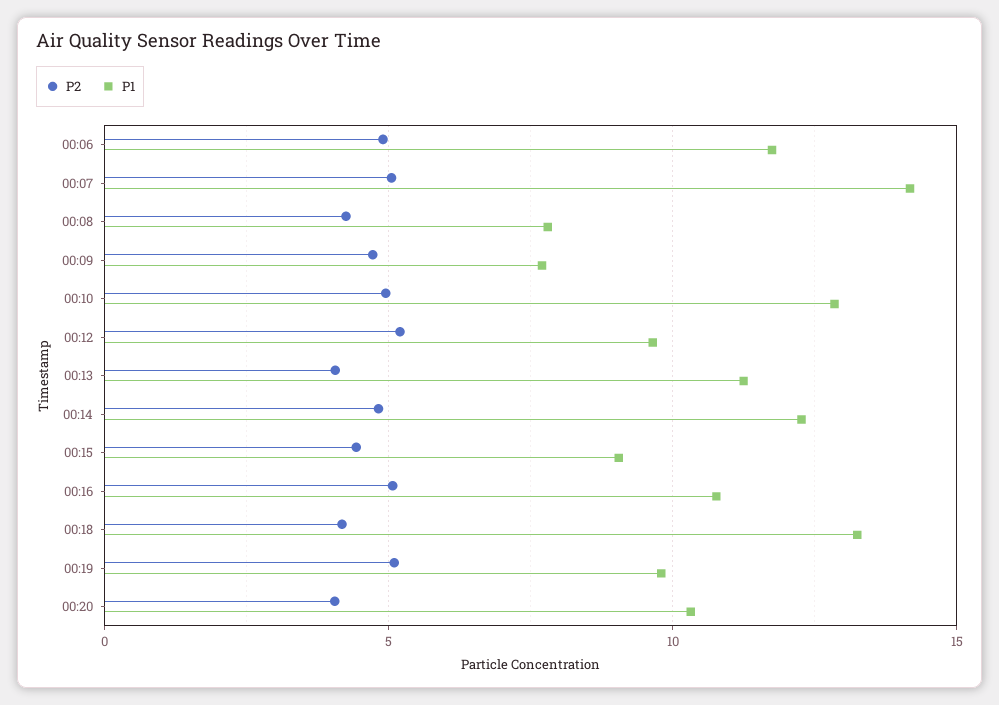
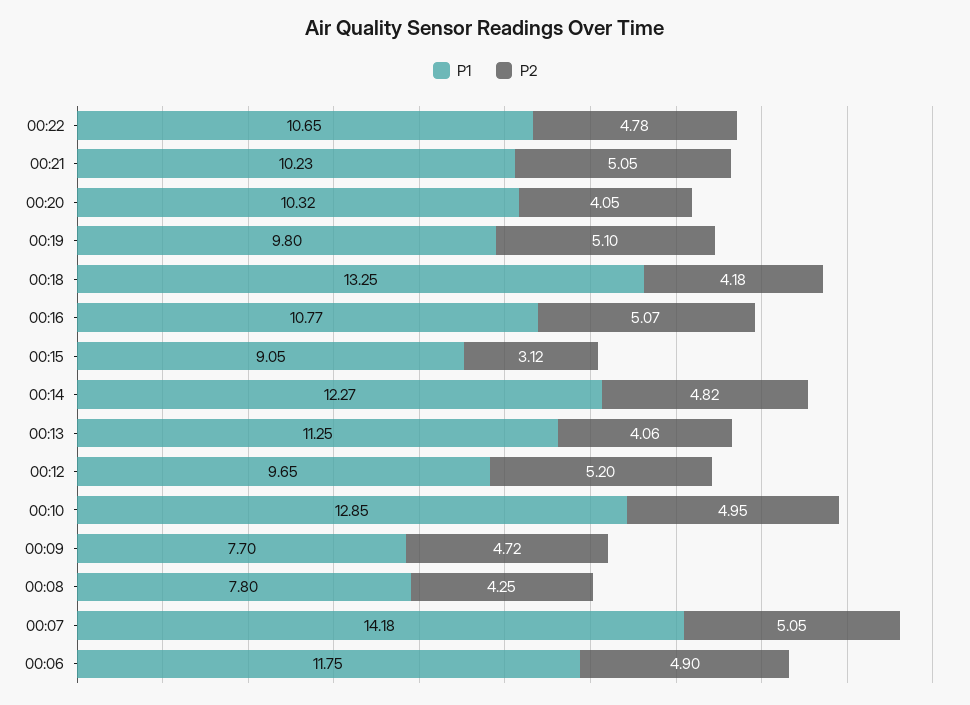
P2, 00:15: 4.5 -> 3.12
P1, 00:22: none -> 10.65
P2, 00:22: none -> 4.78
P1, 00:21: none -> 10.23
P2, 00:21: none -> 5.05

